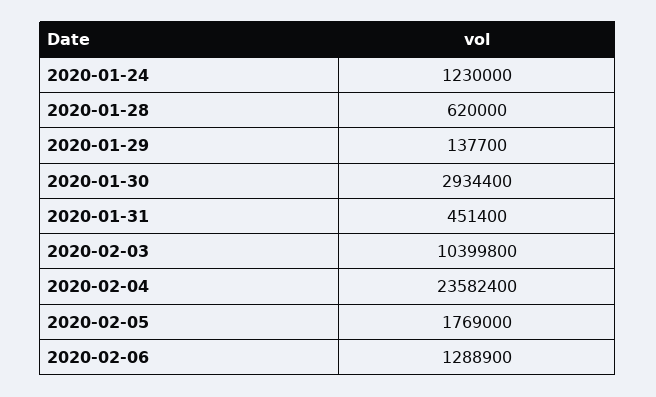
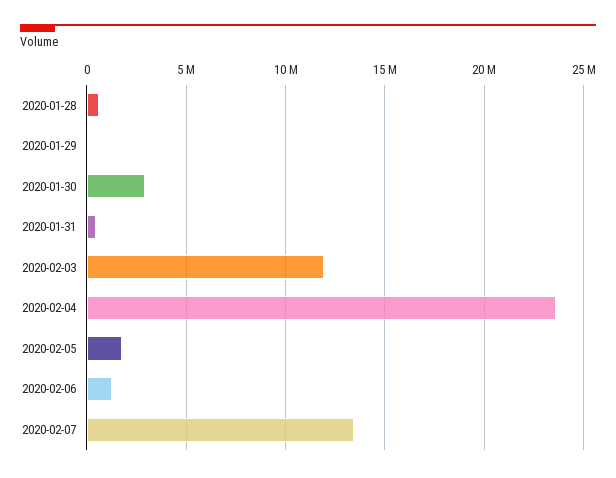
2020-01-24: 1230000 -> none
2020-02-03: 10399800 -> 12000000
2020-02-07: none -> 13500000

